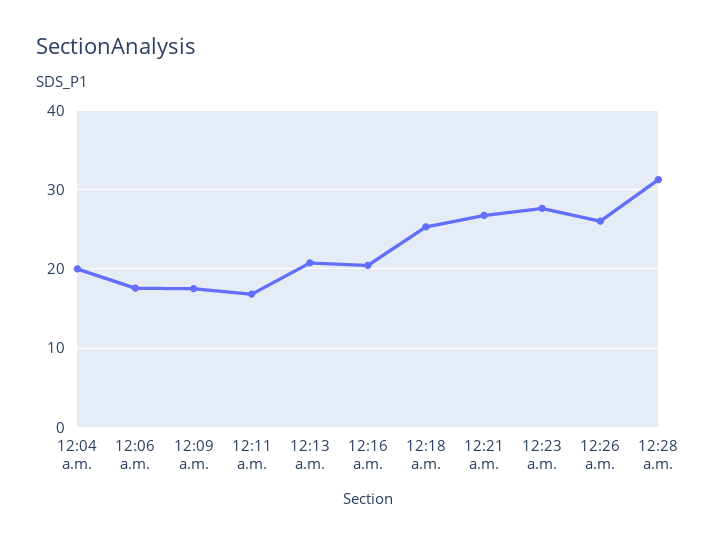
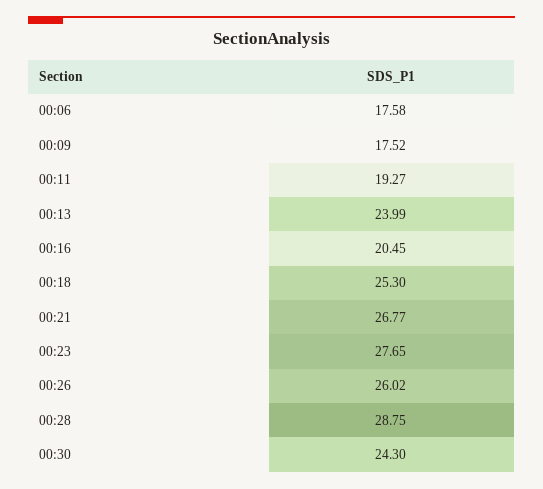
12:04 a.m.: 20 -> none
12:11 a.m.: 17 -> 19.27
12:13 a.m.: 21 -> 23.99
12:28 a.m.: 31 -> 28.75
00:30: none -> 24.3

